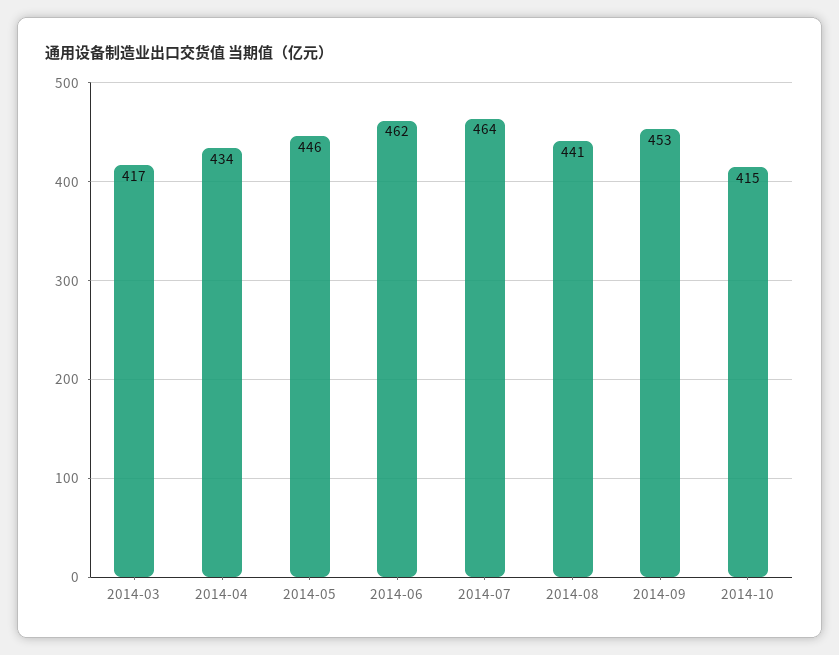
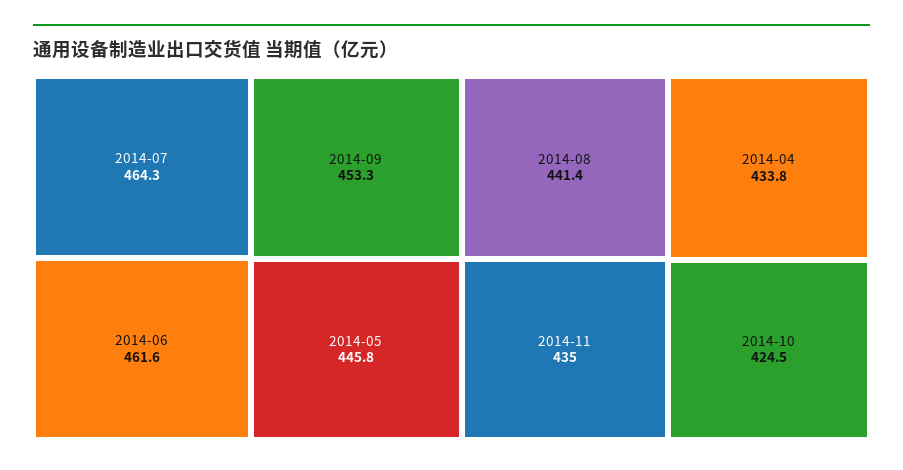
2014-03: 417 -> none
2014-10: 415 -> 424.5
2014-11: none -> 435

